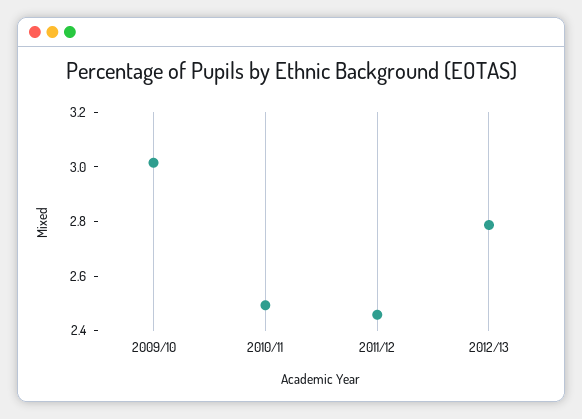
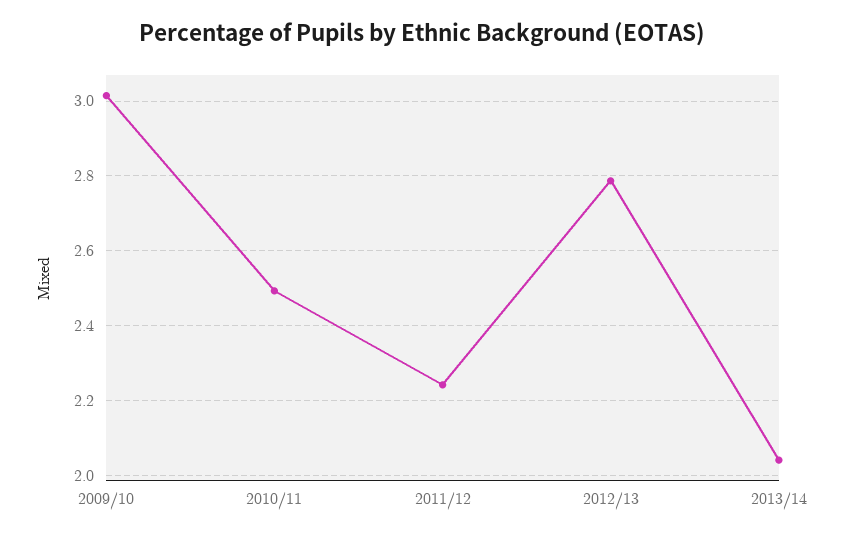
2011/12: 2.45 -> 2.24
2013/14: none -> 2.04

